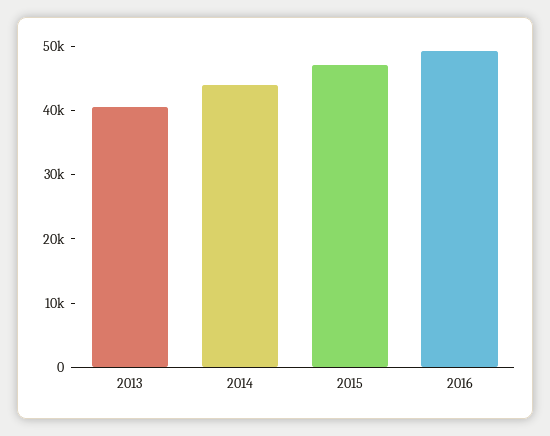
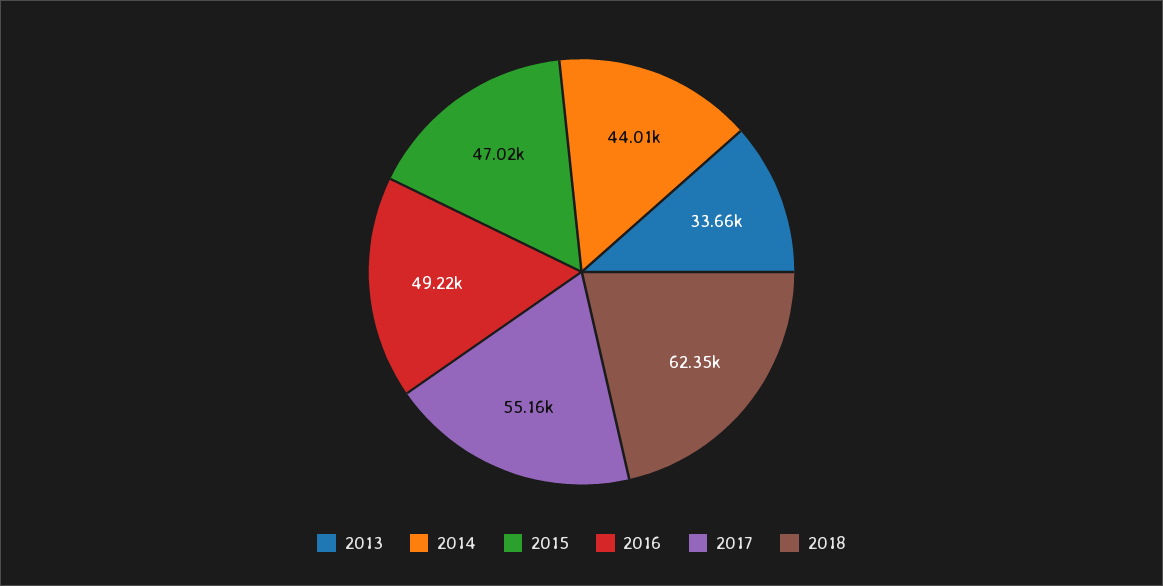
2013: 40000 -> 33660
2017: none -> 55160
2018: none -> 62350

